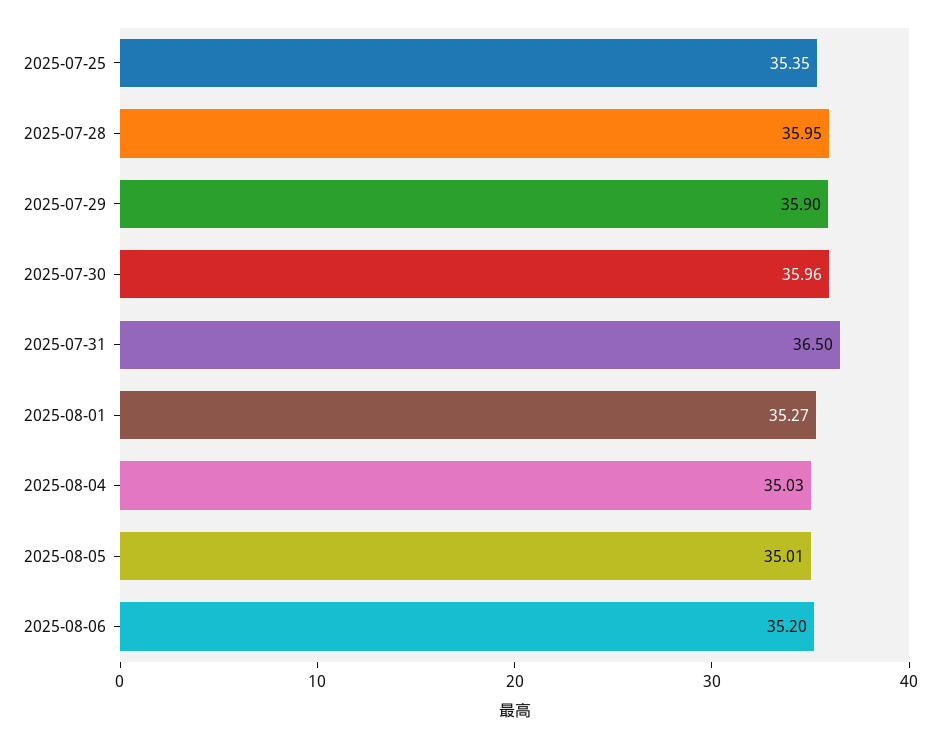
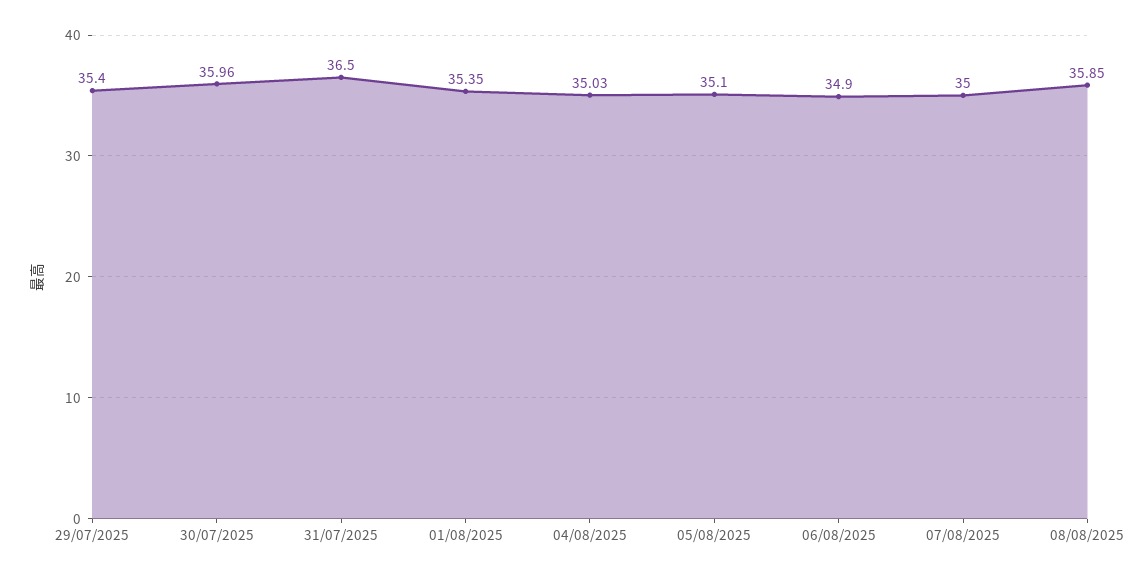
2025-07-25: 35.35 -> none
2025-07-28: 35.95 -> none
2025-07-29: 35.9 -> 35.4
2025-08-01: 35.27 -> 35.35
2025-08-05: 35.01 -> 35.1
2025-08-06: 35.2 -> 34.9
07/08/2025: none -> 35
08/08/2025: none -> 35.85

